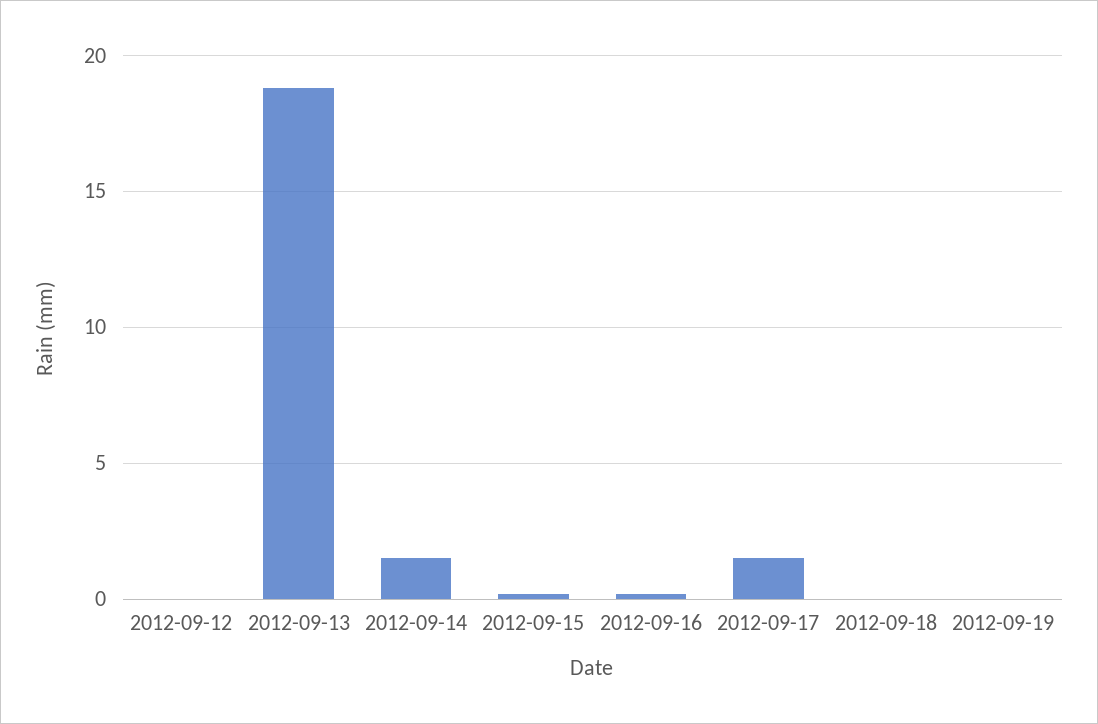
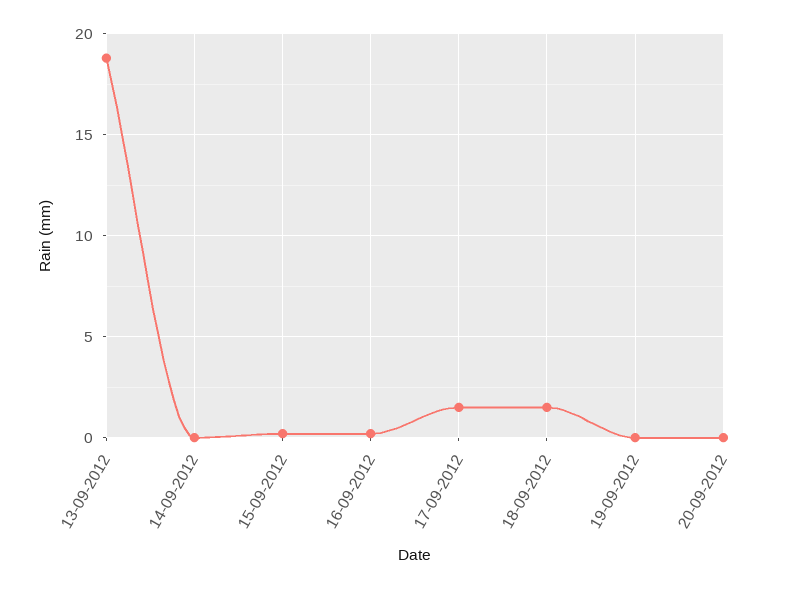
2012-09-12: 0 -> none
2012-09-14: 1.5 -> 0
2012-09-18: 0 -> 1.5
20-09-2012: none -> 0

